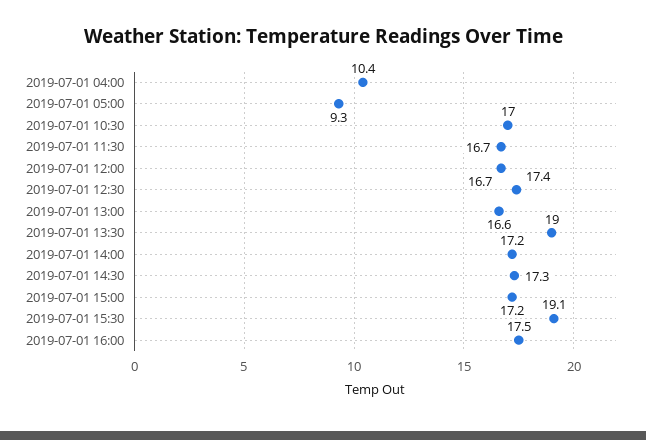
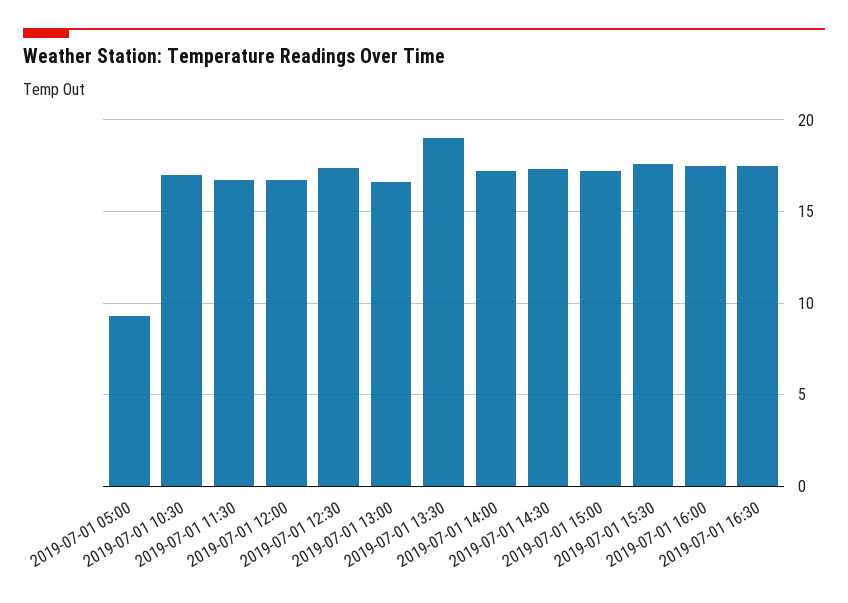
2019-07-01 04:00: 10.4 -> none
2019-07-01 15:30: 19.1 -> 17.5
2019-07-01 16:30: none -> 17.5

